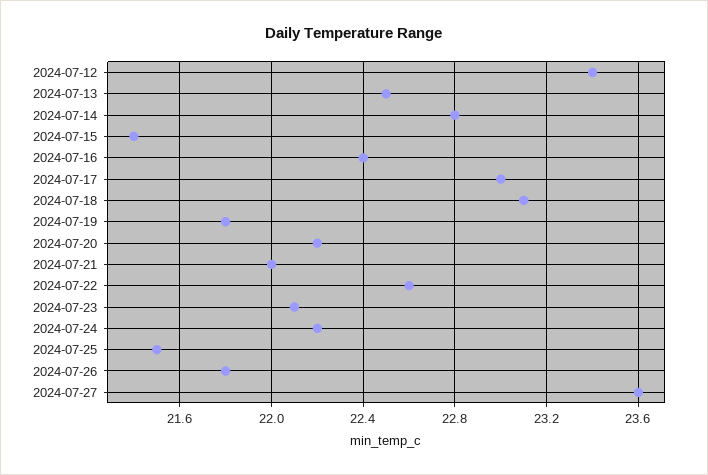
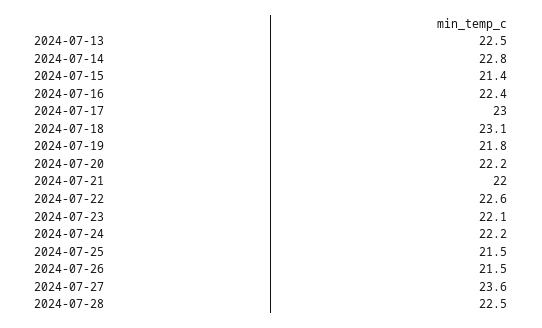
2024-07-12: 23.4 -> none
2024-07-26: 21.8 -> 21.5
2024-07-28: none -> 22.5

